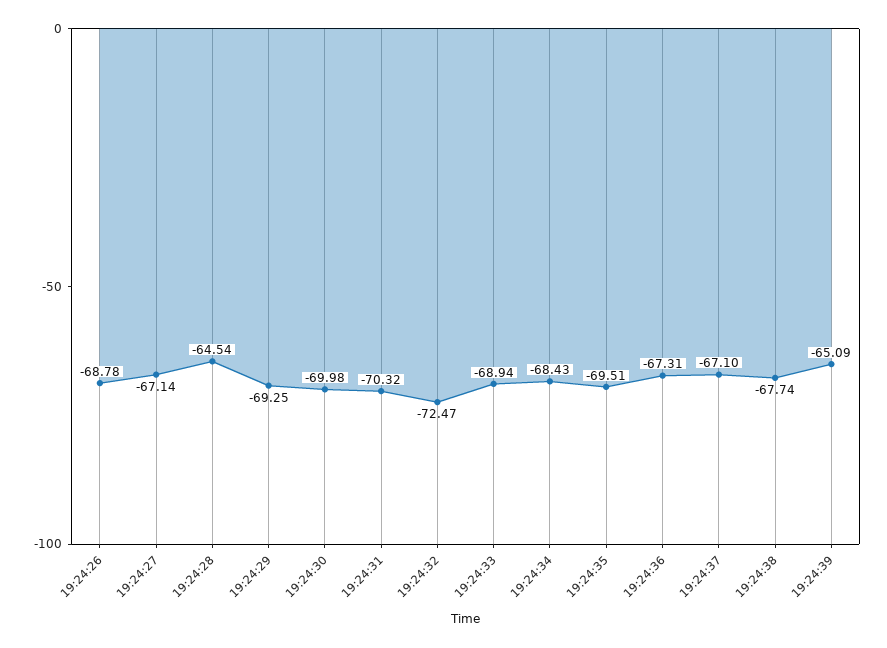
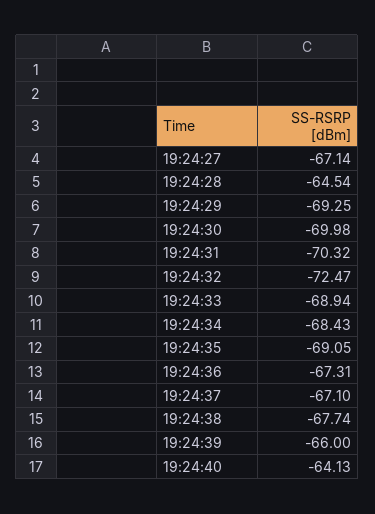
19:24:26: -68.78 -> none
19:24:35: -69.51 -> -69.05
19:24:39: -65.09 -> -66
19:24:40: none -> -64.13

